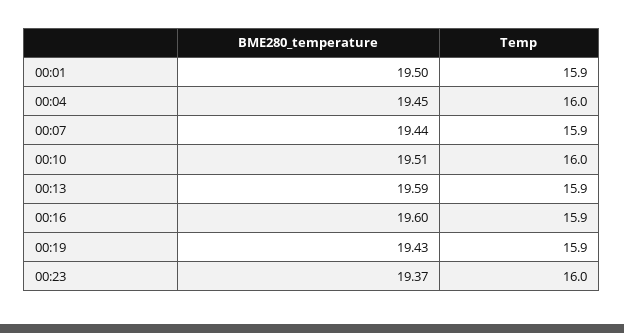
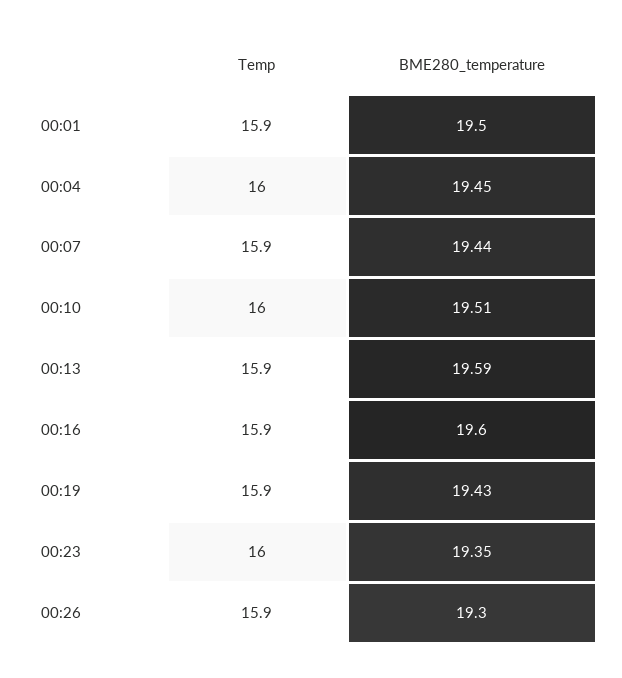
BME280_temperature, 00:23: 19.37 -> 19.35
Temp, 00:26: none -> 15.9
BME280_temperature, 00:26: none -> 19.3

